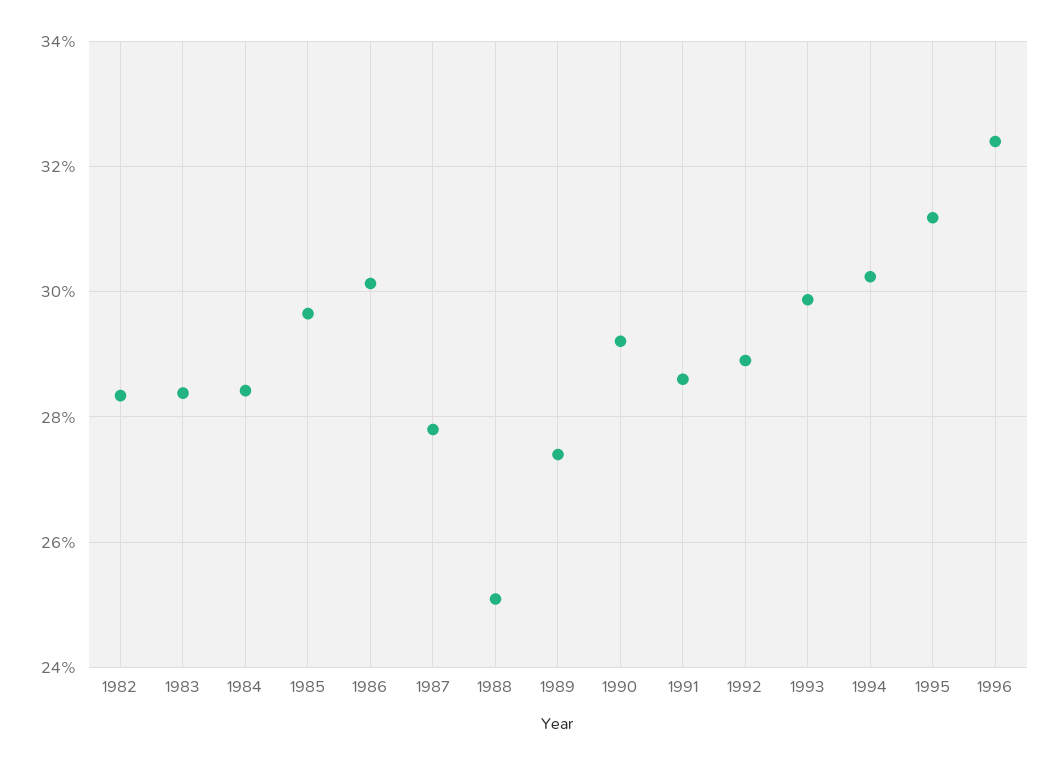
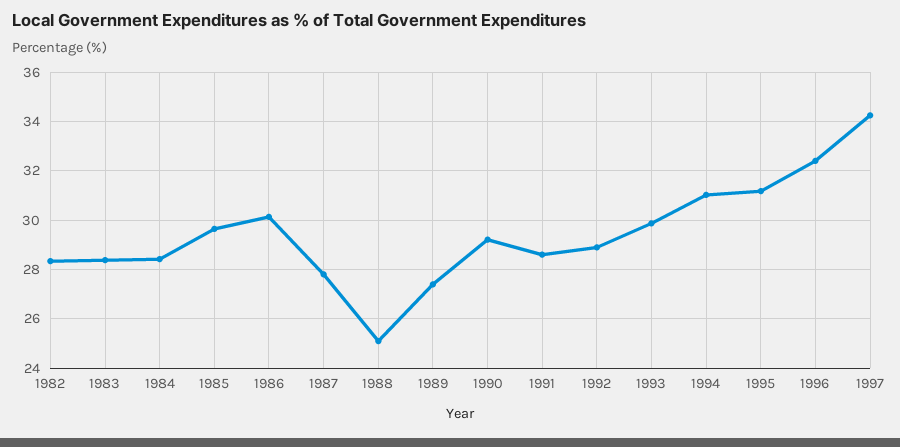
1994: 30.2 -> 31
1997: none -> 34.25

